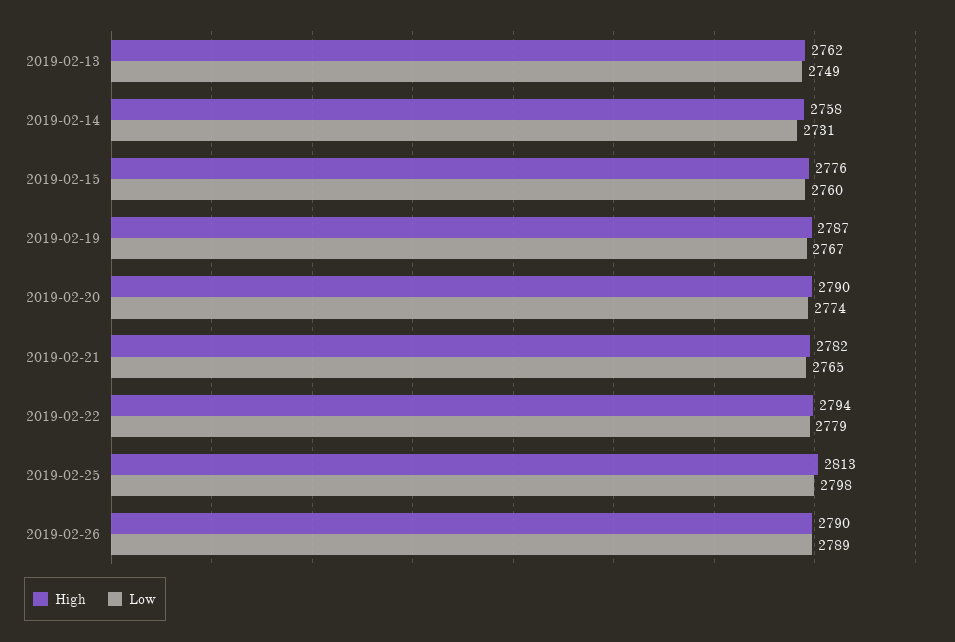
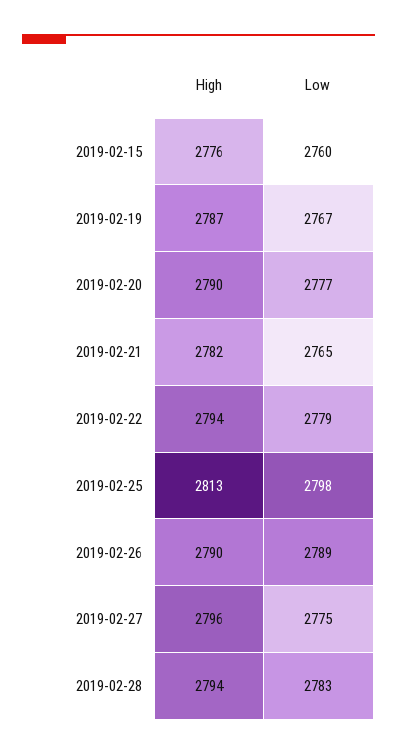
High, 2019-02-13: 2762 -> none
Low, 2019-02-13: 2749 -> none
High, 2019-02-14: 2758 -> none
Low, 2019-02-14: 2731 -> none
Low, 2019-02-20: 2774 -> 2777
High, 2019-02-27: none -> 2796
Low, 2019-02-27: none -> 2775
High, 2019-02-28: none -> 2794
Low, 2019-02-28: none -> 2783

